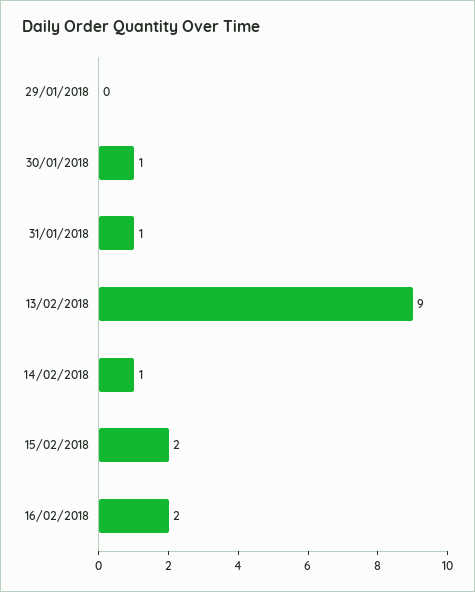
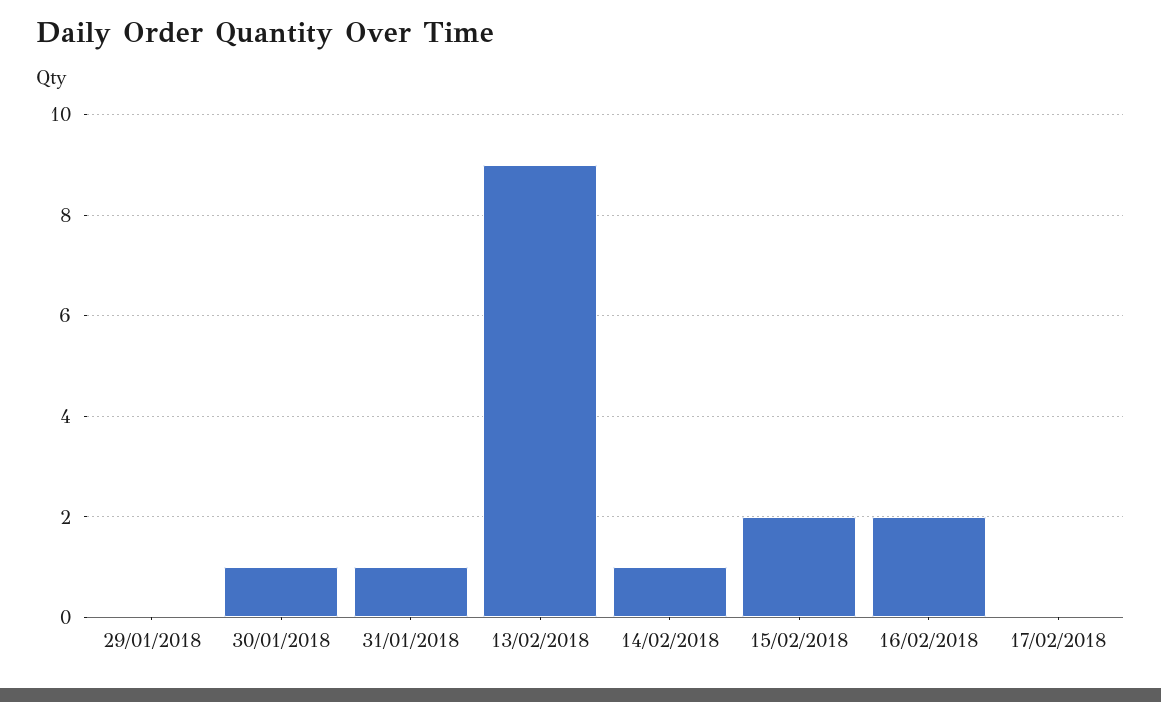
17/02/2018: none -> 0

